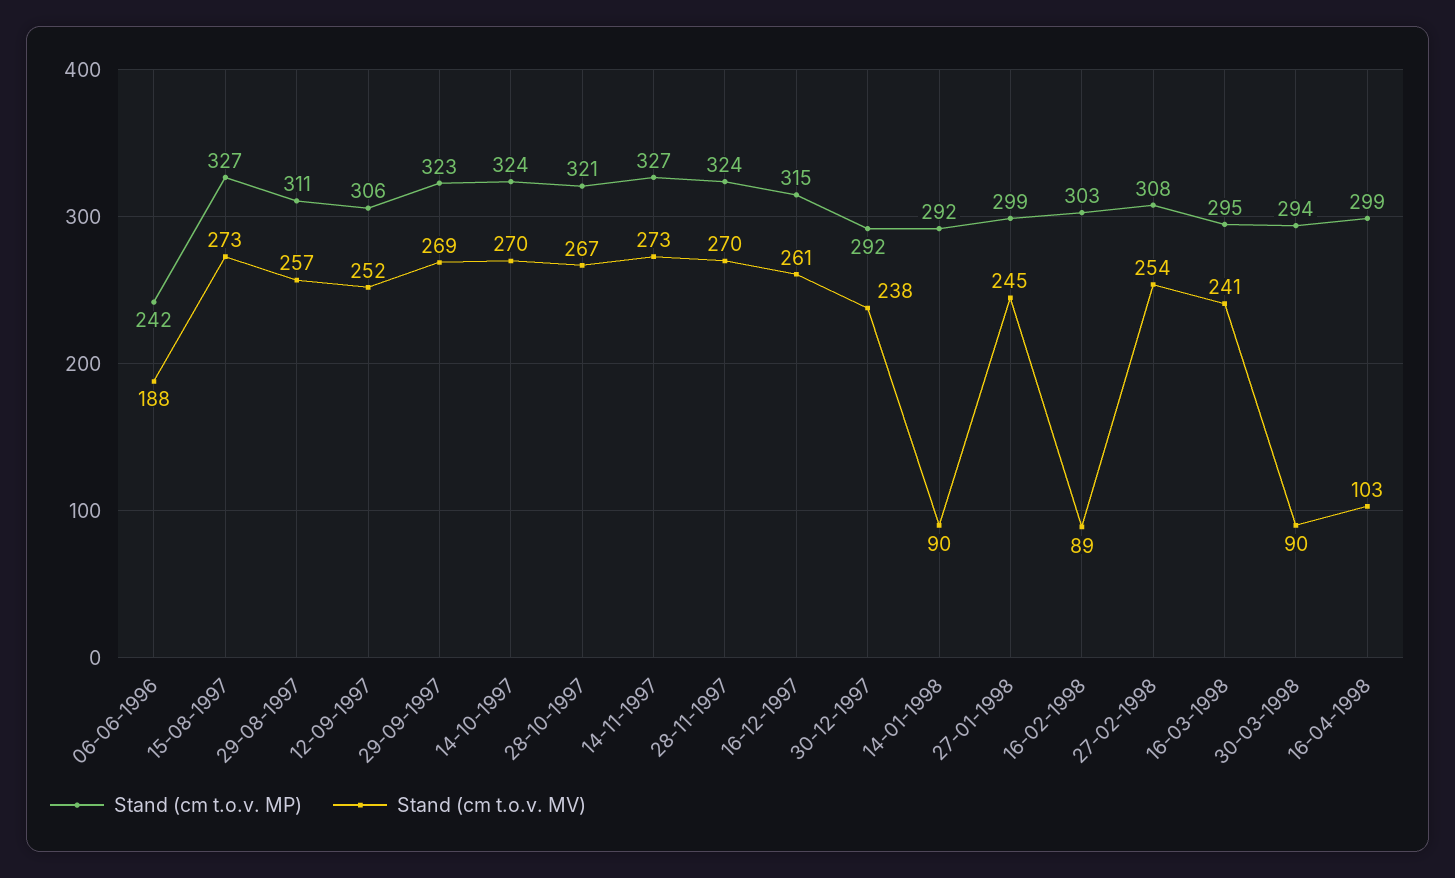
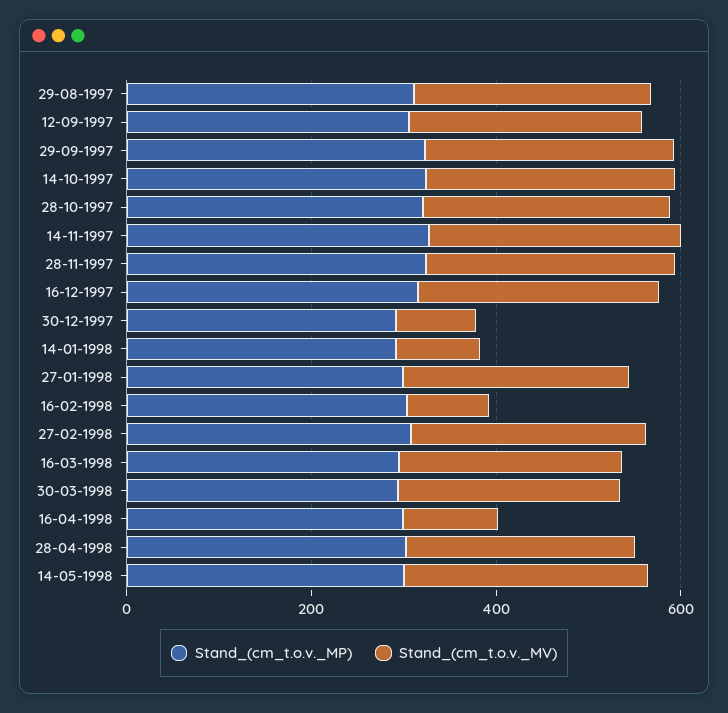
Stand (cm t.o.v. MP), 06-06-1996: 242 -> none
Stand (cm t.o.v. MV), 06-06-1996: 188 -> none
Stand (cm t.o.v. MP), 15-08-1997: 327 -> none
Stand (cm t.o.v. MV), 15-08-1997: 273 -> none
Stand (cm t.o.v. MV), 30-12-1997: 238 -> 100
Stand (cm t.o.v. MV), 30-03-1998: 90 -> 250
Stand (cm t.o.v. MP), 28-04-1998: none -> 300
Stand (cm t.o.v. MV), 28-04-1998: none -> 250
Stand (cm t.o.v. MP), 14-05-1998: none -> 300
Stand (cm t.o.v. MV), 14-05-1998: none -> 250

